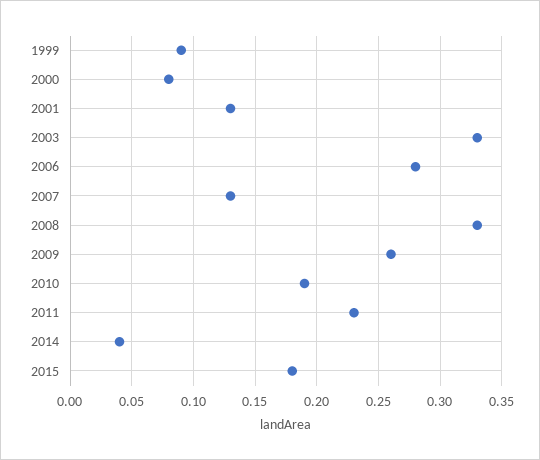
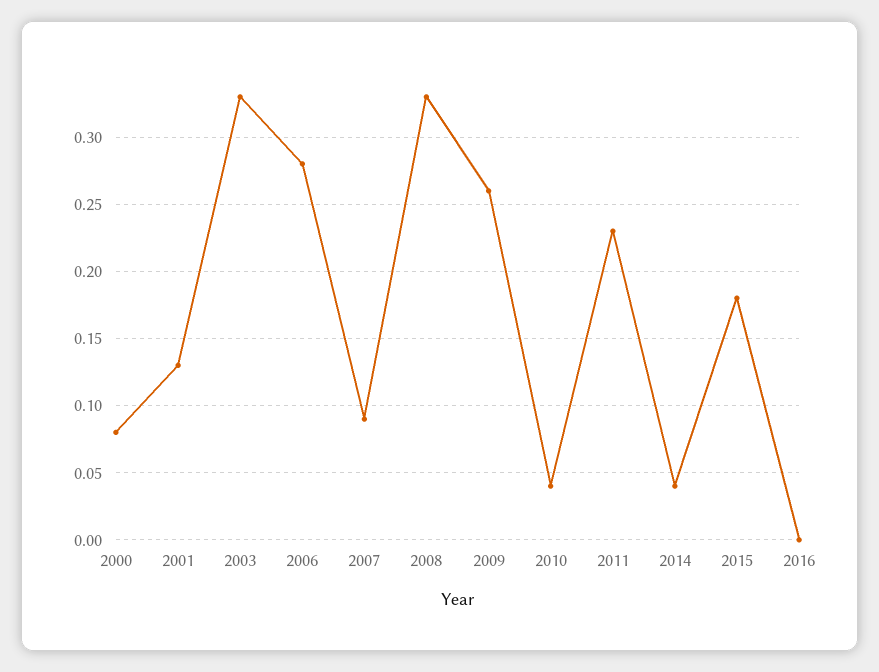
1999: 0.09 -> none
2007: 0.13 -> 0.09
2010: 0.19 -> 0.04
2016: none -> 0

